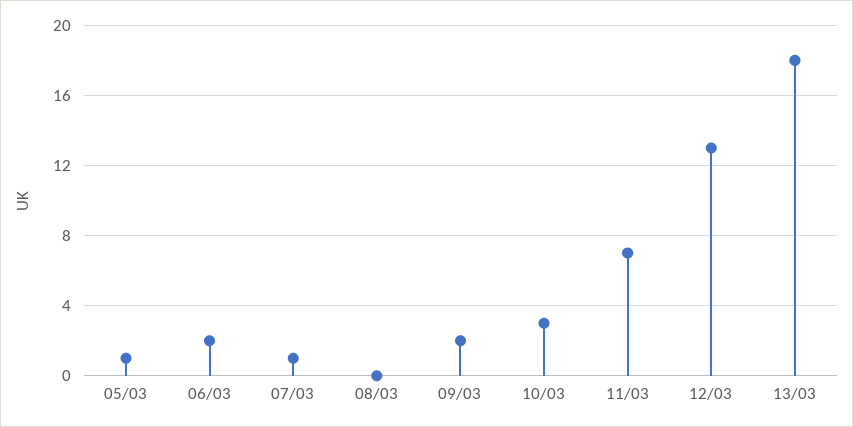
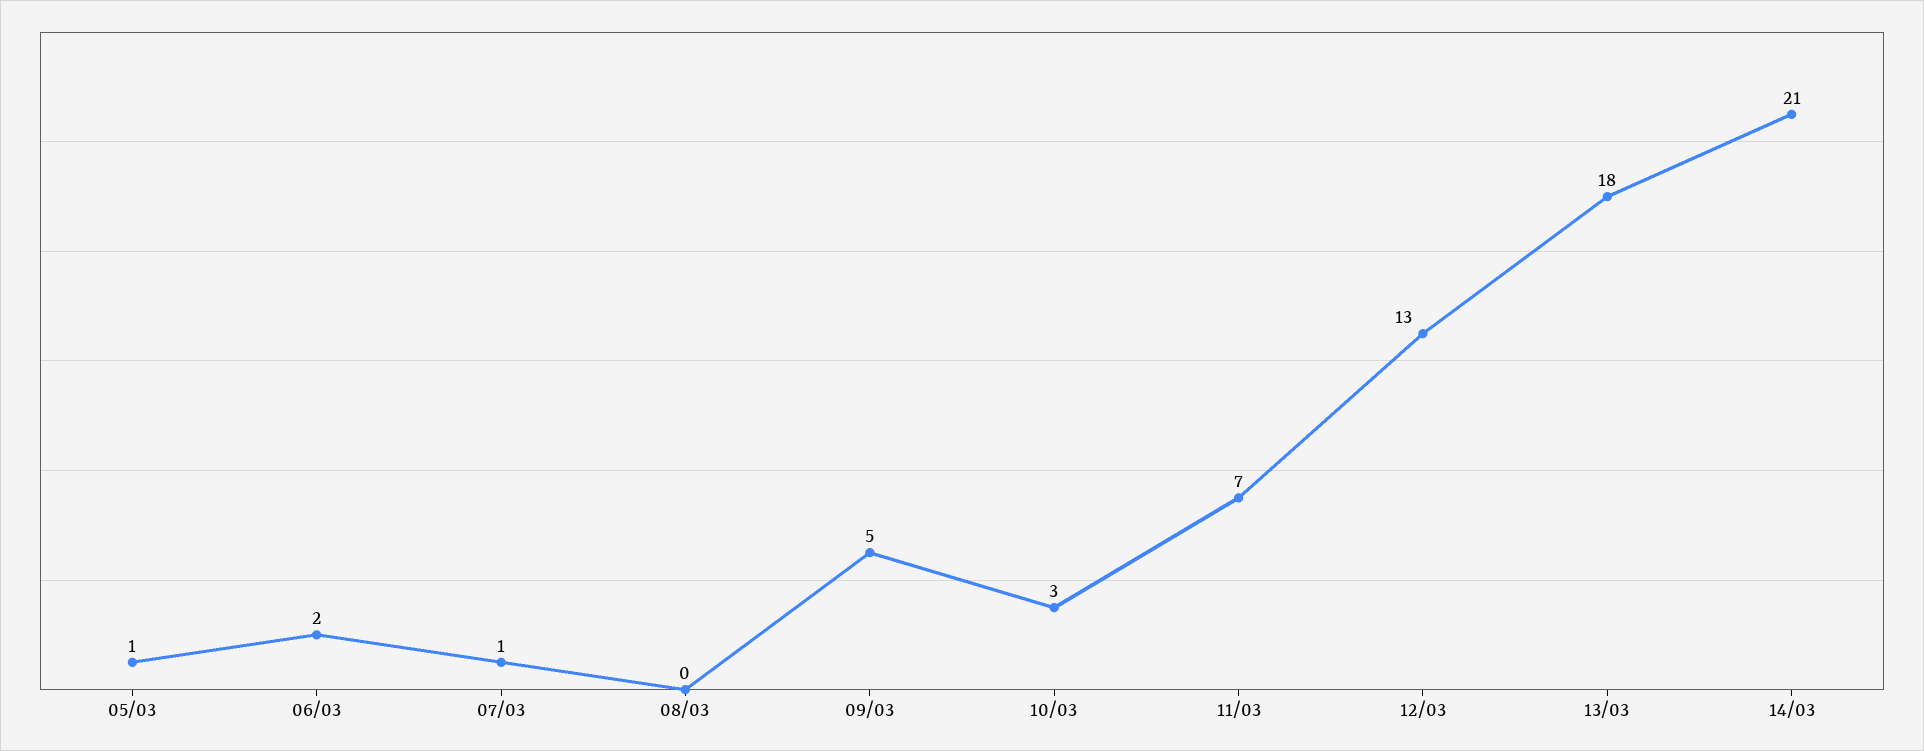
09/03: 2 -> 5
14/03: none -> 21

